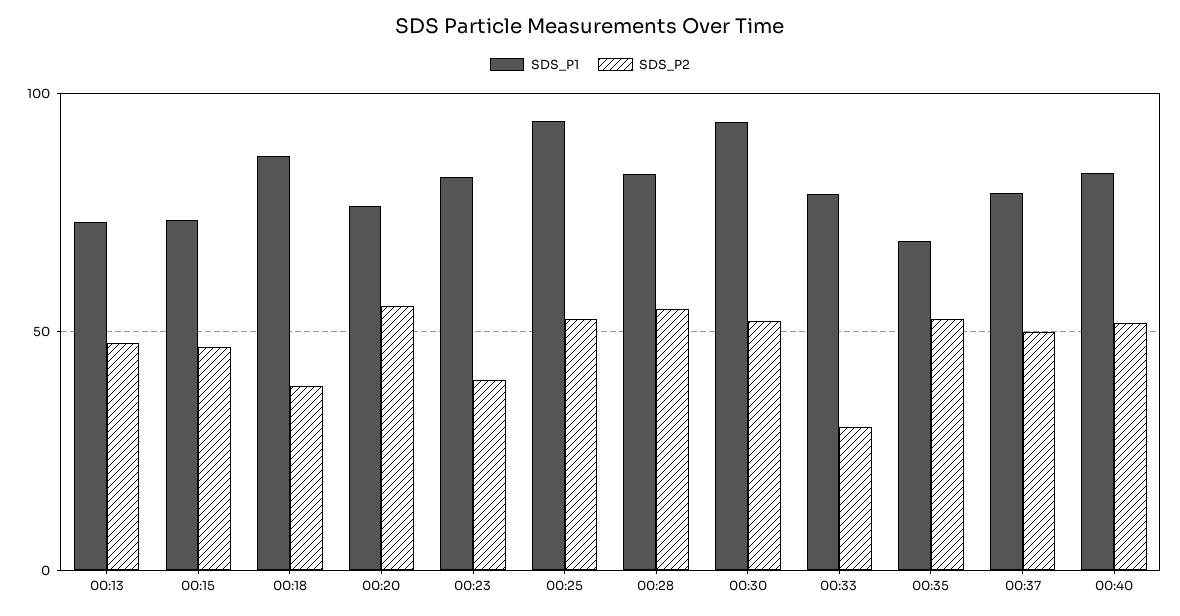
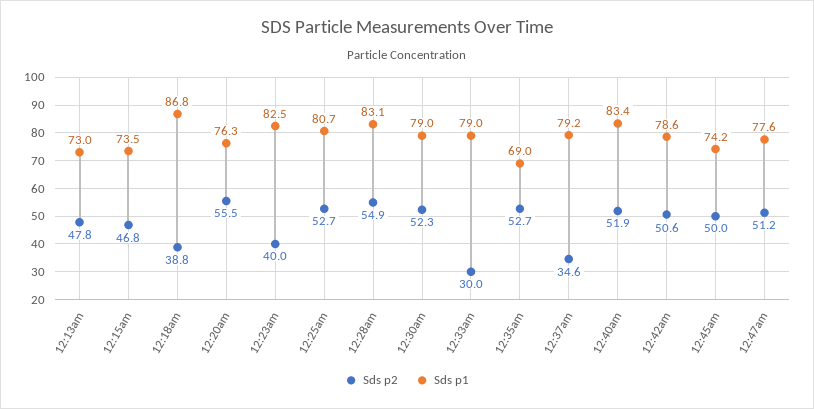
SDS_P1, 00:25: 95 -> 80.7
SDS_P1, 00:30: 95 -> 79
SDS_P2, 00:37: 50 -> 34.6
SDS_P2, 12:42am: none -> 50.6
SDS_P1, 12:42am: none -> 78.6
SDS_P2, 12:45am: none -> 50
SDS_P1, 12:45am: none -> 74.2
SDS_P2, 12:47am: none -> 51.2
SDS_P1, 12:47am: none -> 77.6

